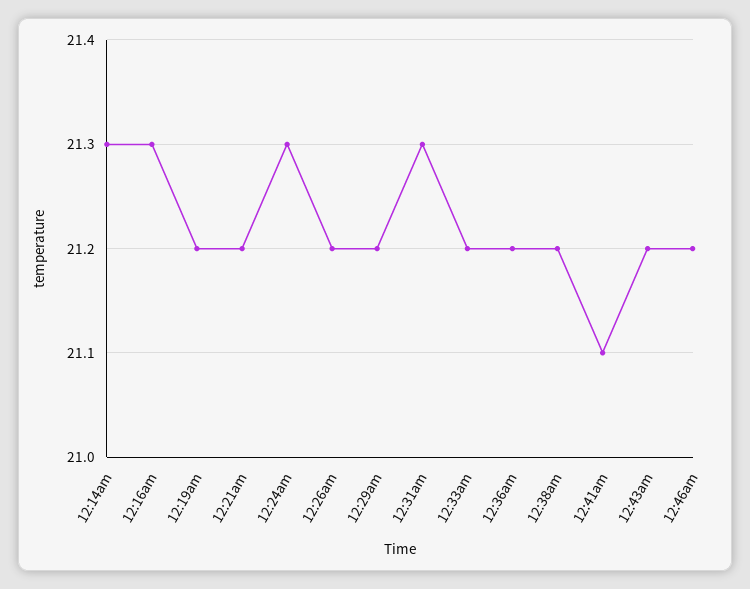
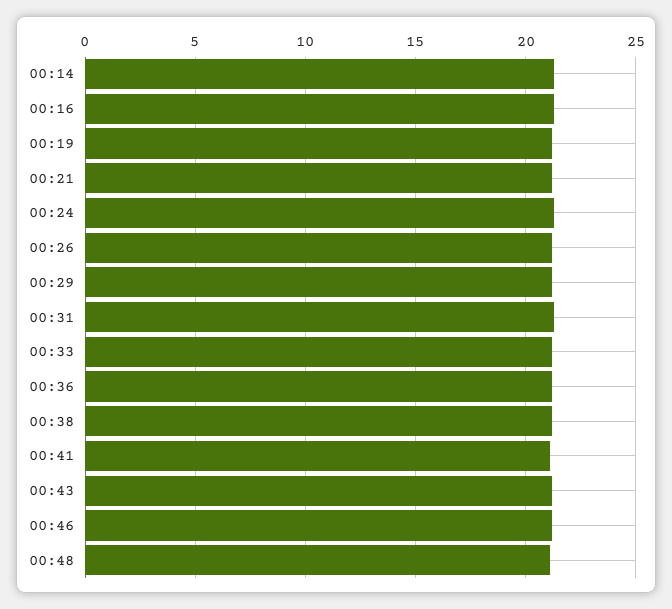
00:48: none -> 21

